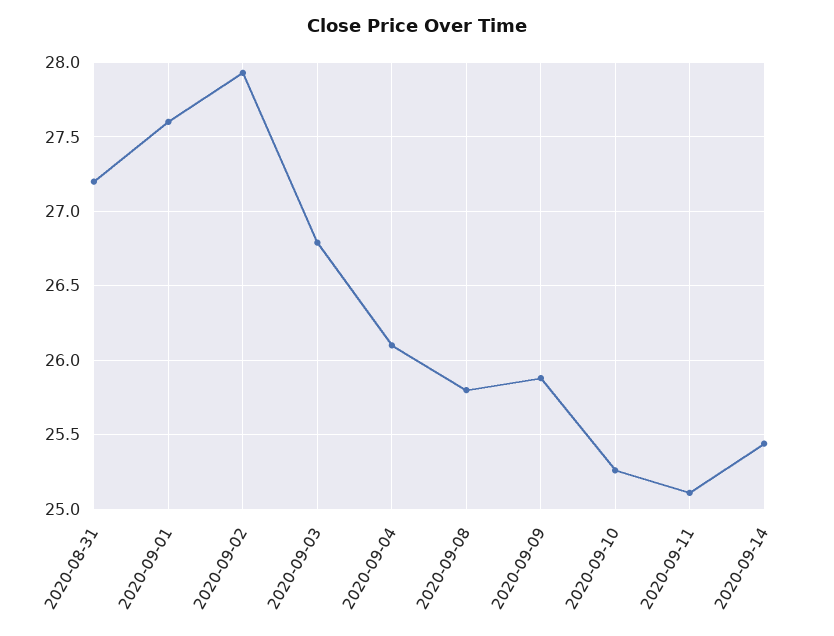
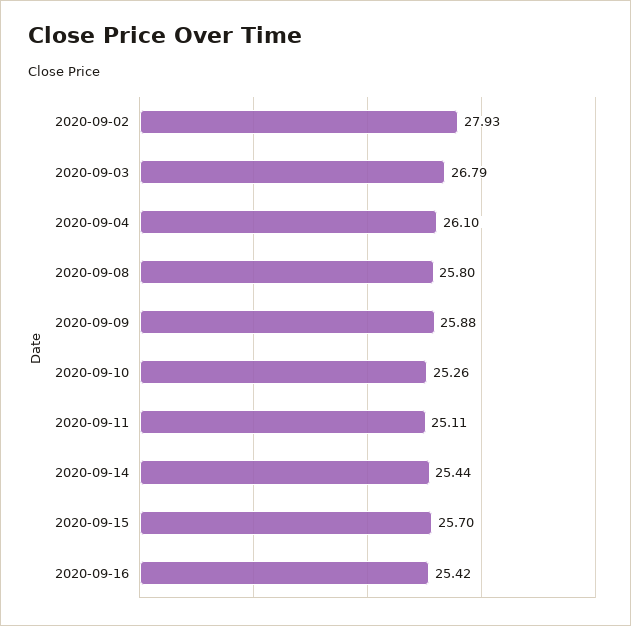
2020-08-31: 27.2 -> none
2020-09-01: 27.6 -> none
2020-09-15: none -> 25.7
2020-09-16: none -> 25.42

